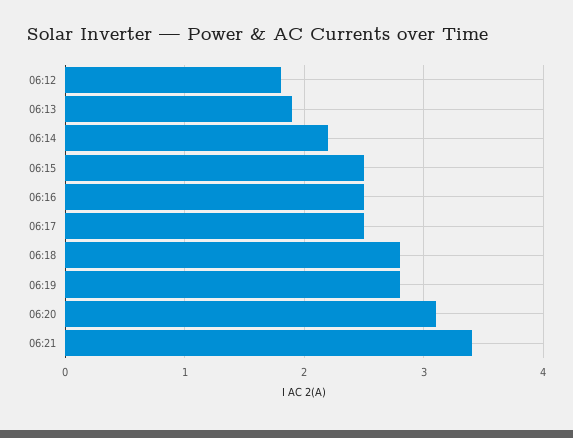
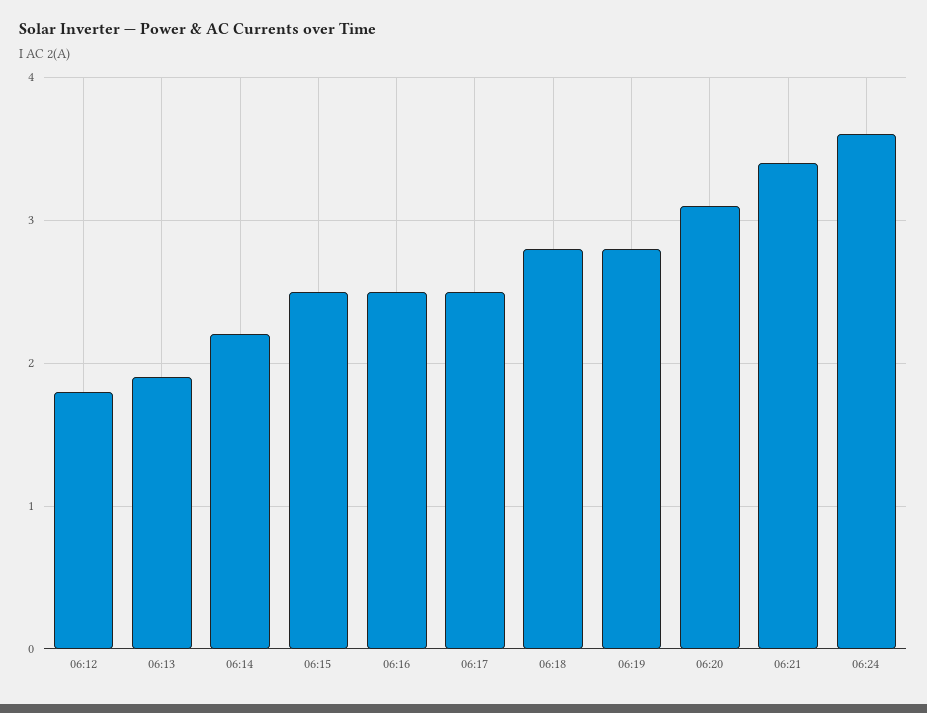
06:24: none -> 3.6

